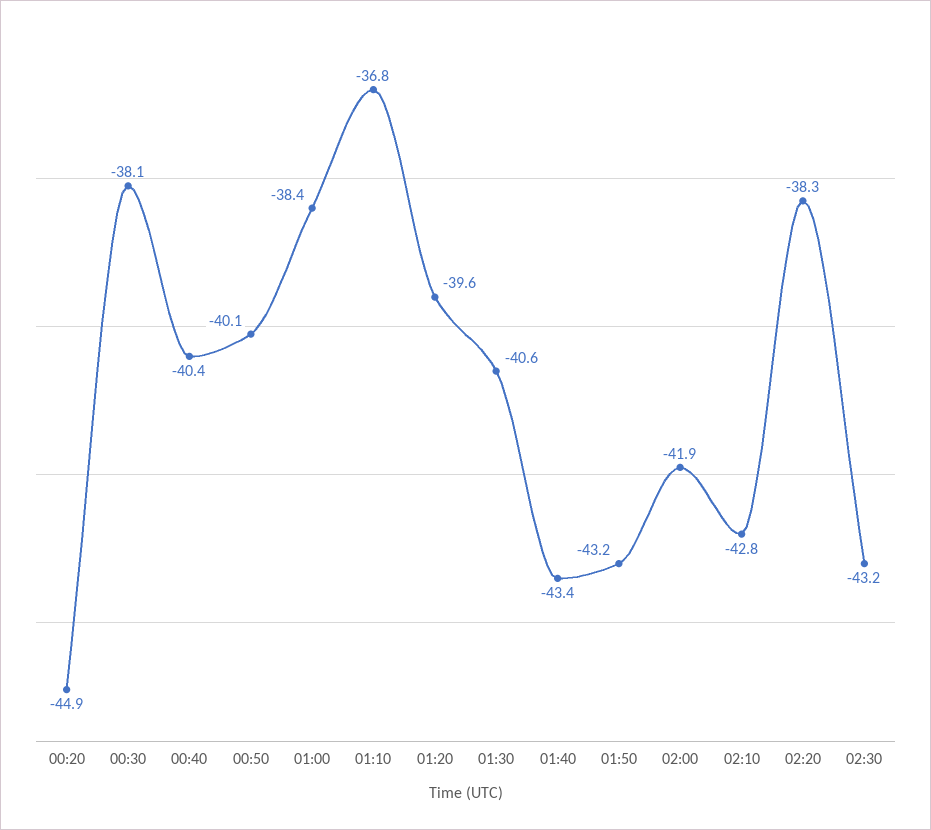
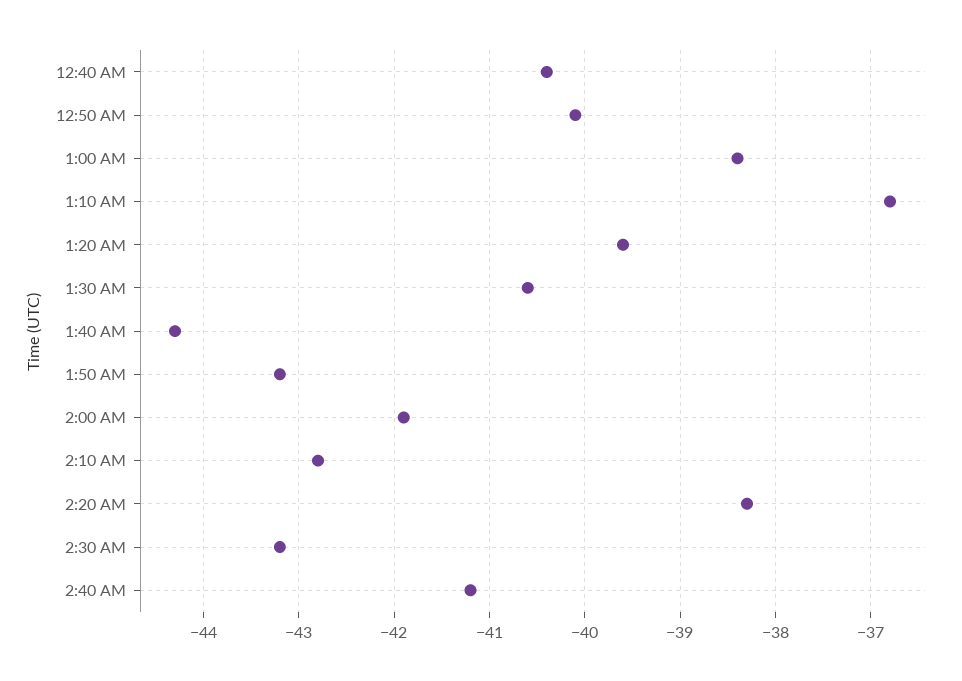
00:20: -44.9 -> none
00:30: -38.1 -> none
01:40: -43.4 -> -44.3
2:40 AM: none -> -41.2

